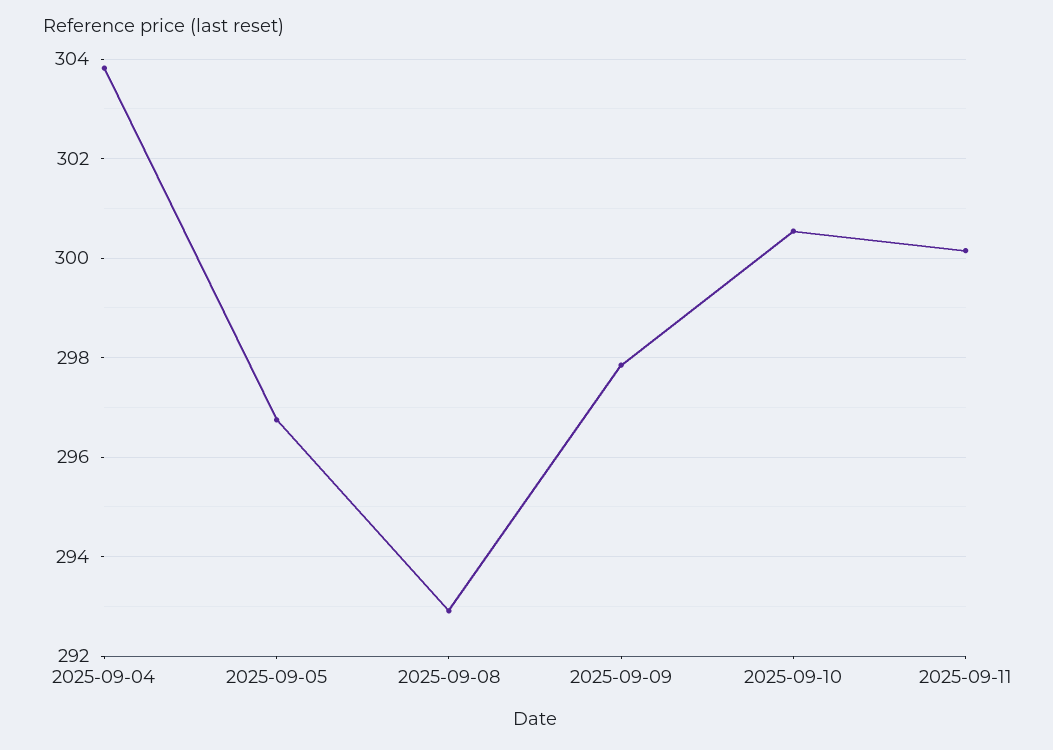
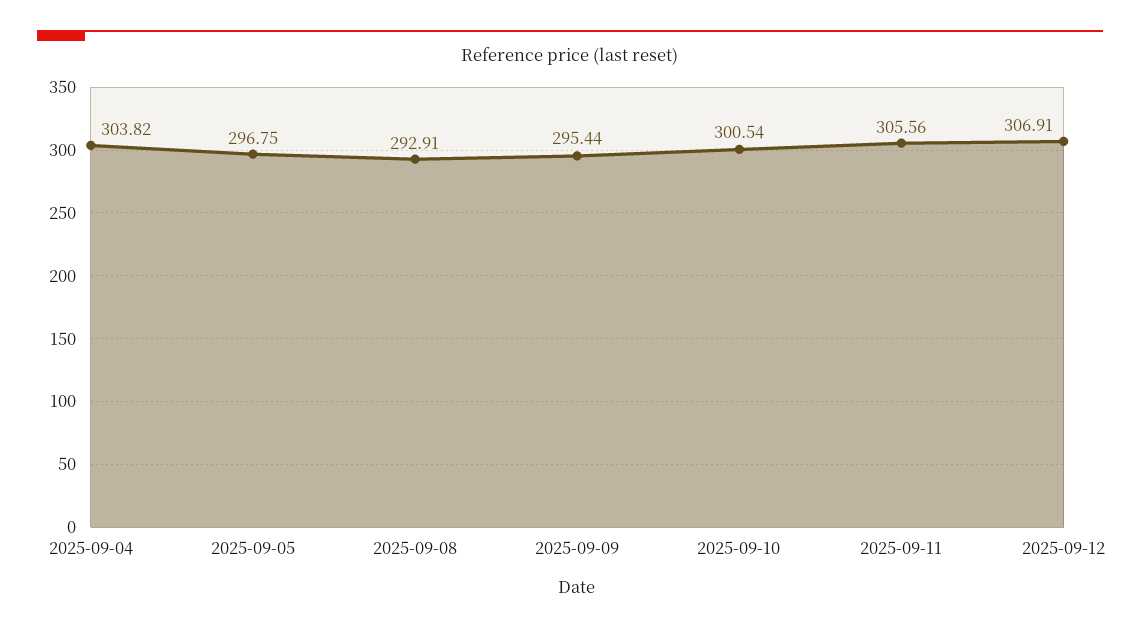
2025-09-09: 297.8 -> 295.44
2025-09-11: 300.2 -> 305.56
2025-09-12: none -> 306.91

